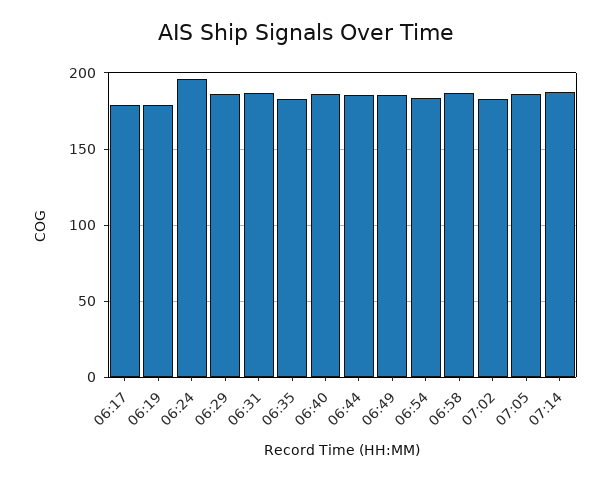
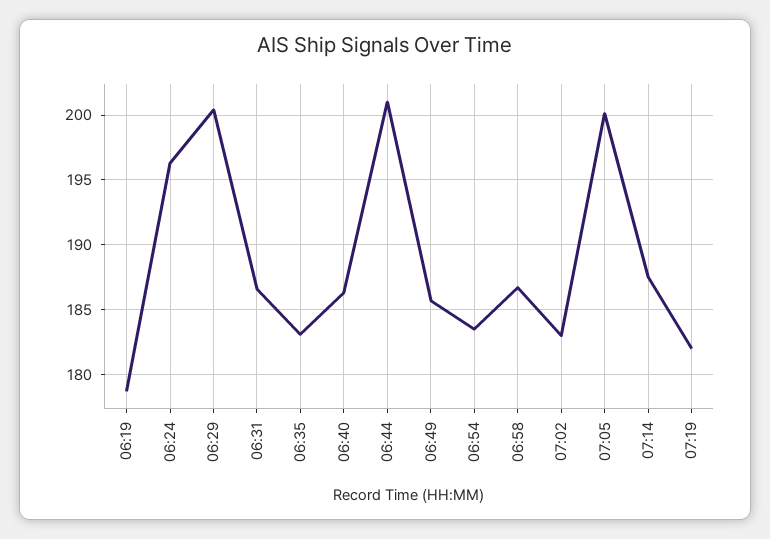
06:17: 180 -> none
06:29: 185 -> 200.5
06:44: 185 -> 201
07:05: 185 -> 200
07:19: none -> 182

